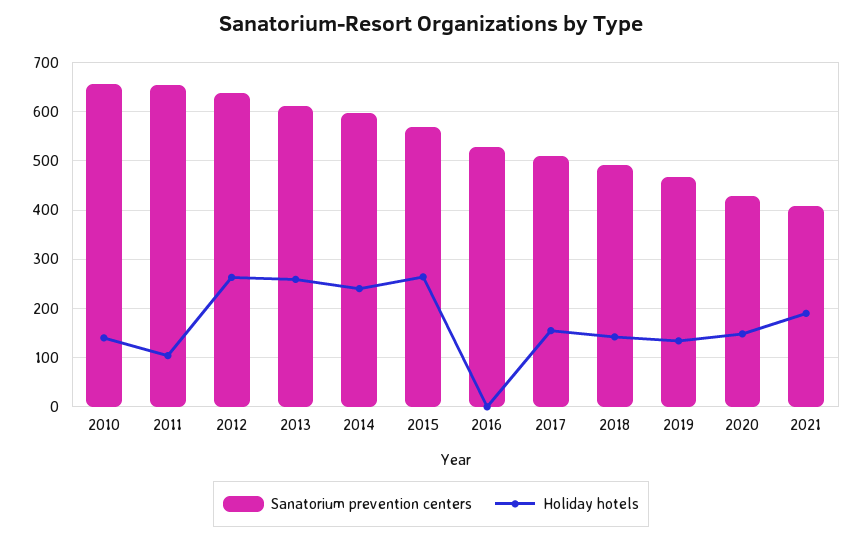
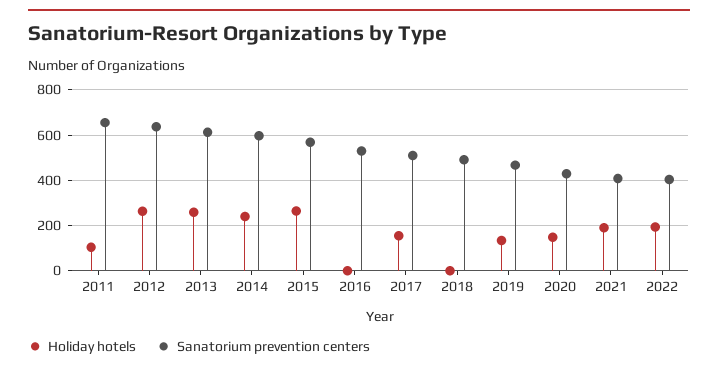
Sanatorium prevention centers, 2010: 660 -> none
Holiday hotels, 2010: 140 -> none
Holiday hotels, 2018: 140 -> 0
Holiday hotels, 2022: none -> 200
Sanatorium prevention centers, 2022: none -> 400

